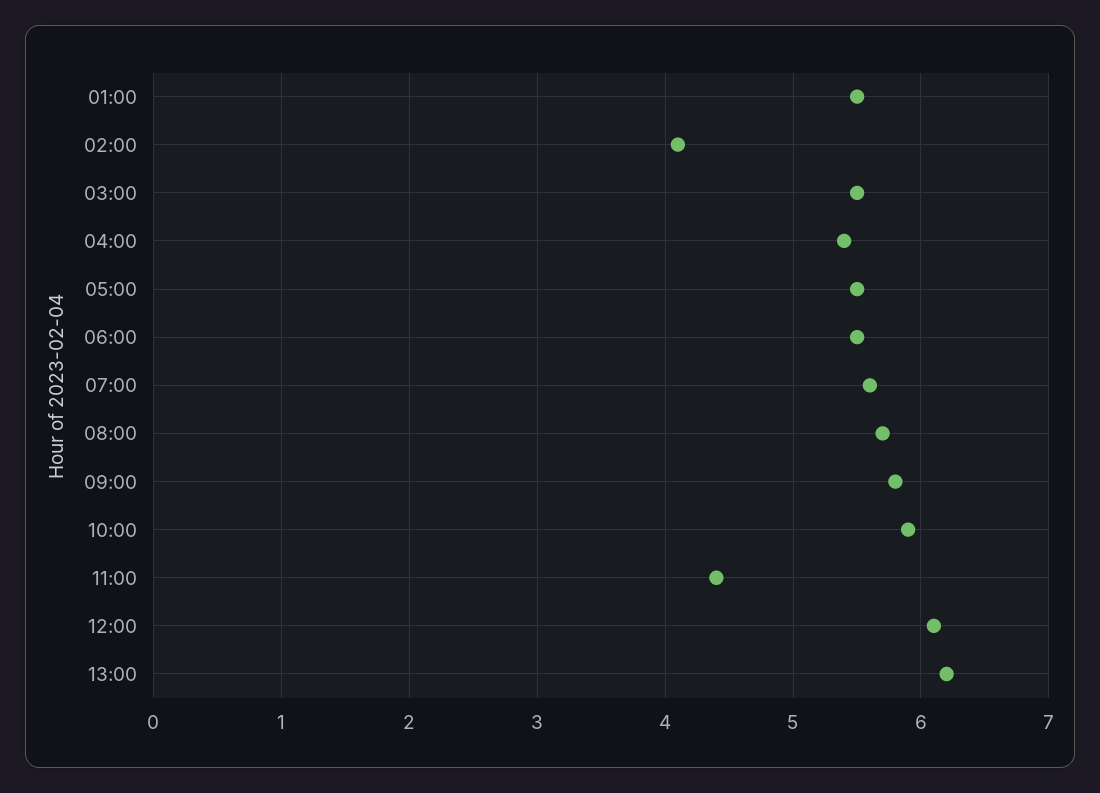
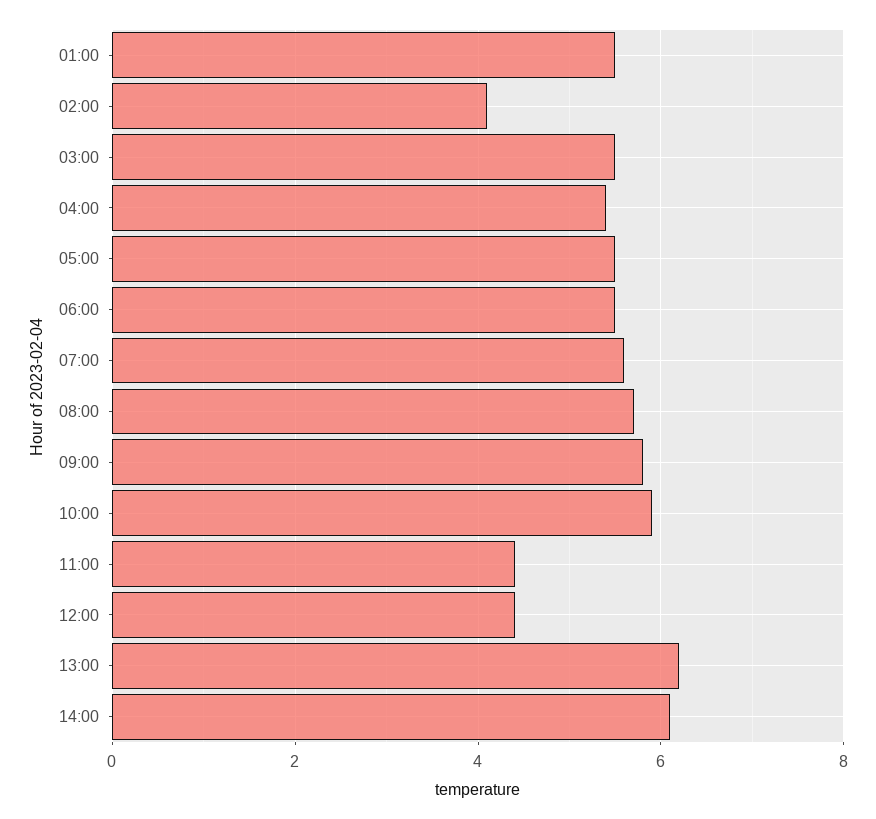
12:00: 6.1 -> 4.5
14:00: none -> 6

